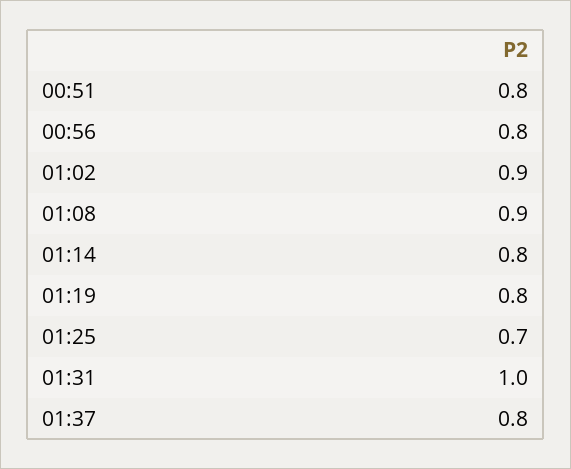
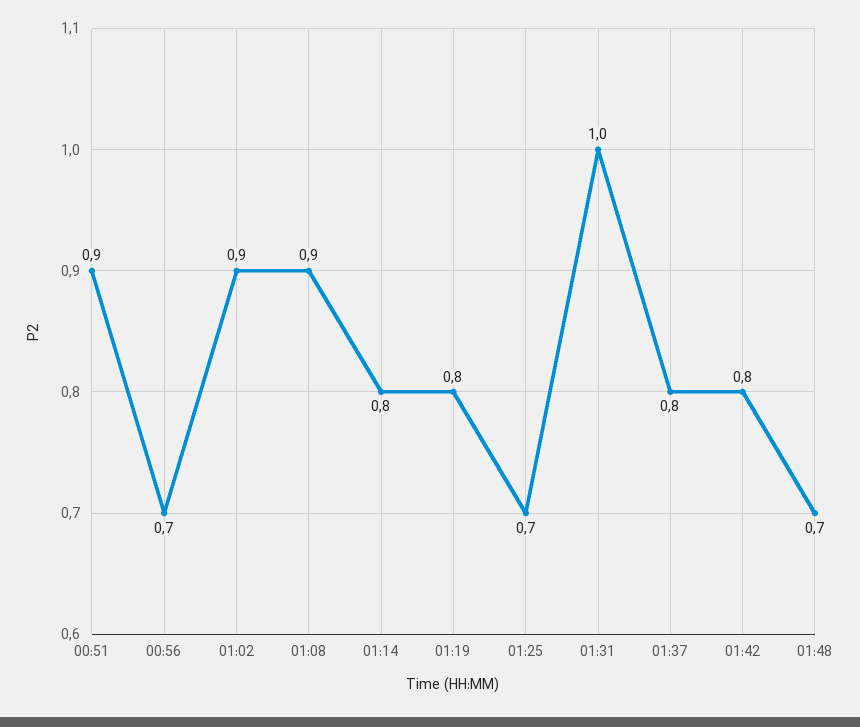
00:51: 0.8 -> 0.9
00:56: 0.8 -> 0.7
01:42: none -> 0.8
01:48: none -> 0.7

